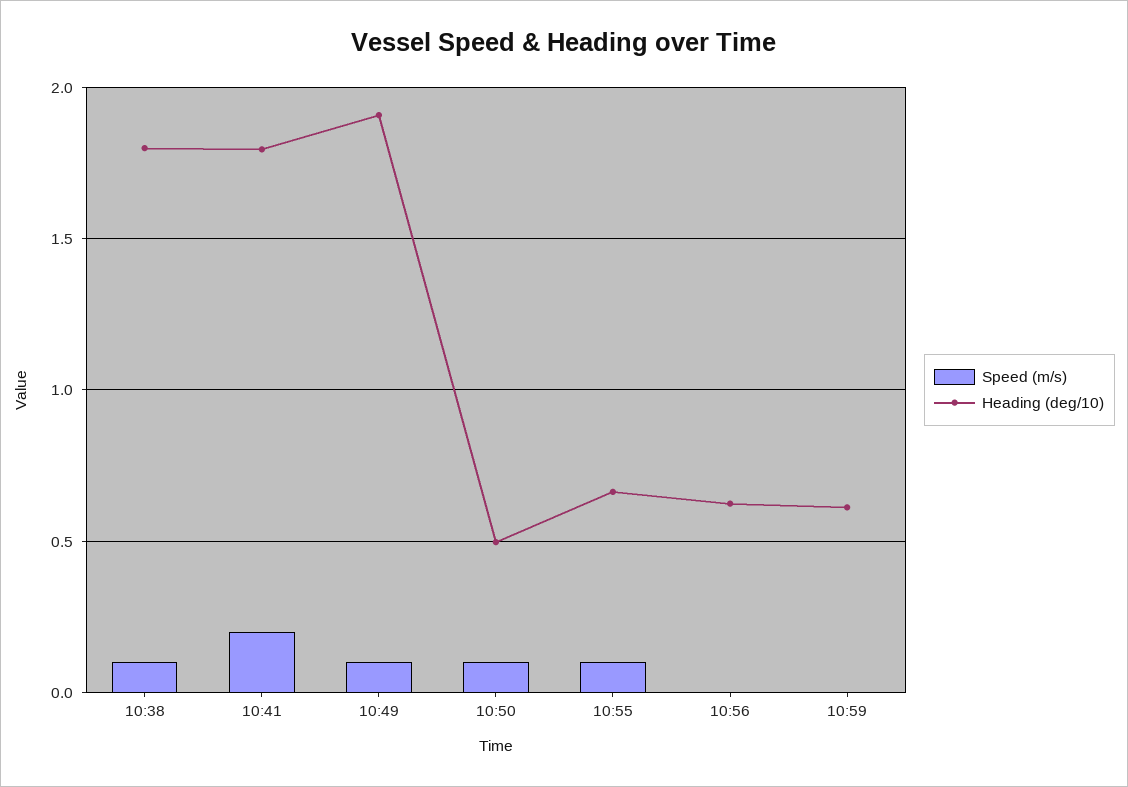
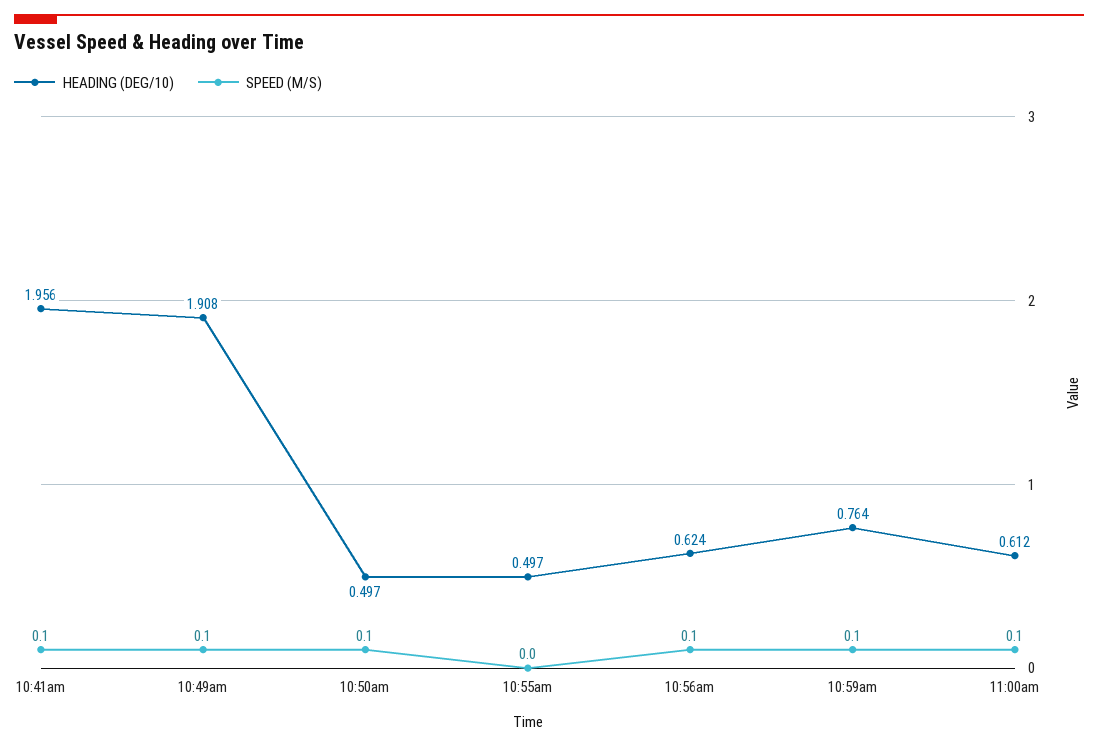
Speed (m/s), 10:38: 0.1 -> none
Heading (deg/10), 10:38: 1.8 -> none
Speed (m/s), 10:41: 0.2 -> 0.1
Heading (deg/10), 10:41: 1.8 -> 1.956
Speed (m/s), 10:55: 0.1 -> 0
Heading (deg/10), 10:55: 0.65 -> 0.497
Speed (m/s), 10:56: 0 -> 0.1
Speed (m/s), 10:59: 0 -> 0.1
Heading (deg/10), 10:59: 0.6 -> 0.764
Heading (deg/10), 11:00am: none -> 0.612
Speed (m/s), 11:00am: none -> 0.1

